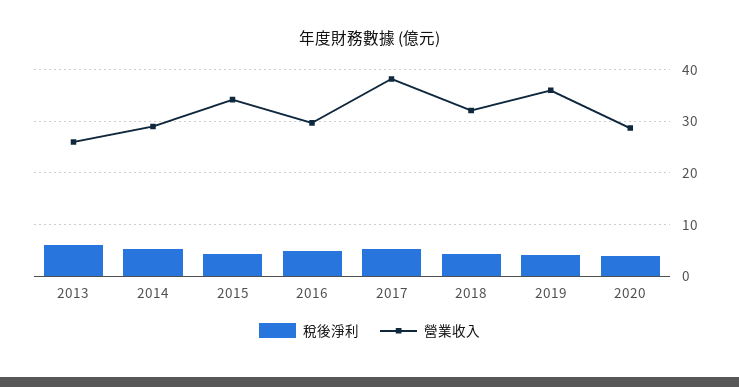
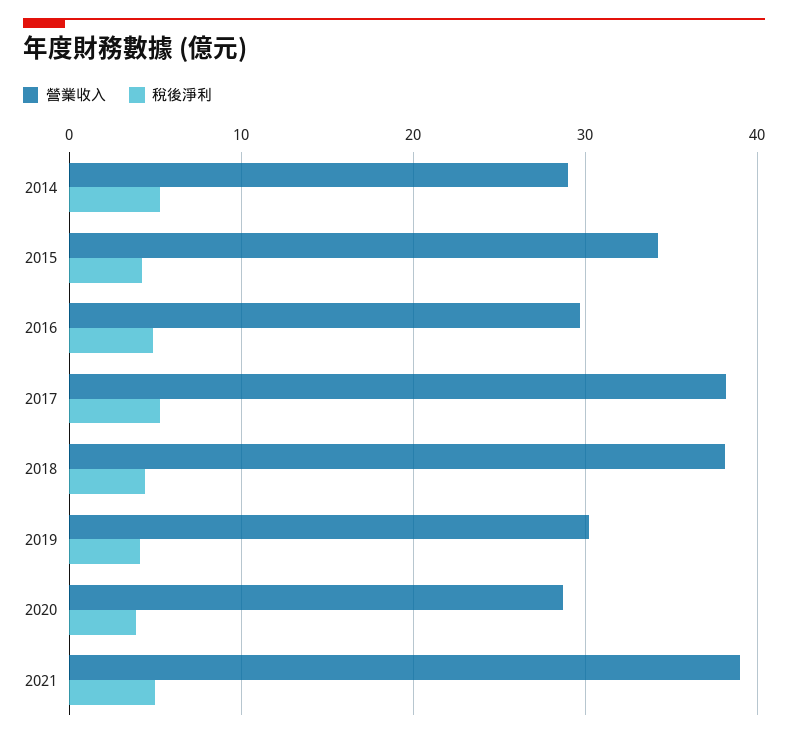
稅後淨利, 2013: 6 -> none
營業收入, 2013: 26 -> none
營業收入, 2018: 32 -> 38
營業收入, 2019: 36 -> 30
營業收入, 2021: none -> 39
稅後淨利, 2021: none -> 5

